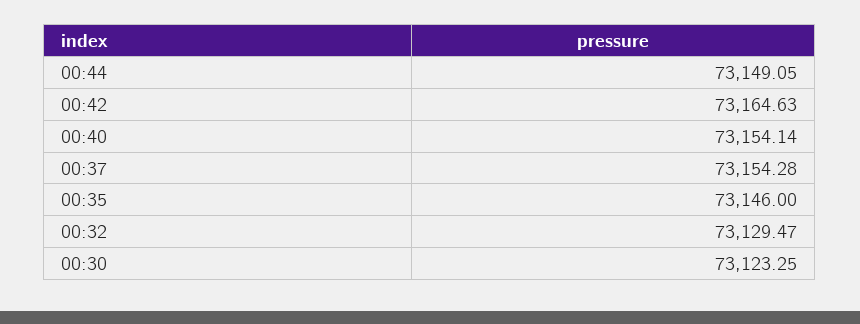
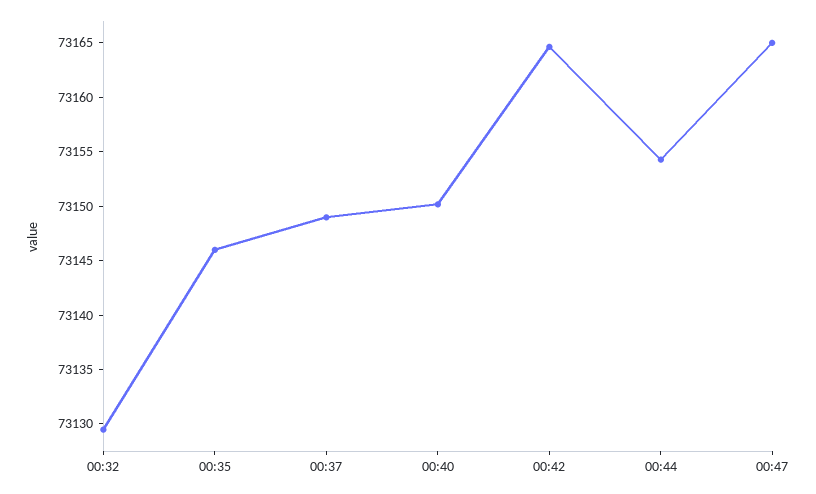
00:44: 73149.05 -> 73154
00:40: 73154.14 -> 73150
00:37: 73154.28 -> 73149
00:30: 73123.25 -> none
00:47: none -> 73165

